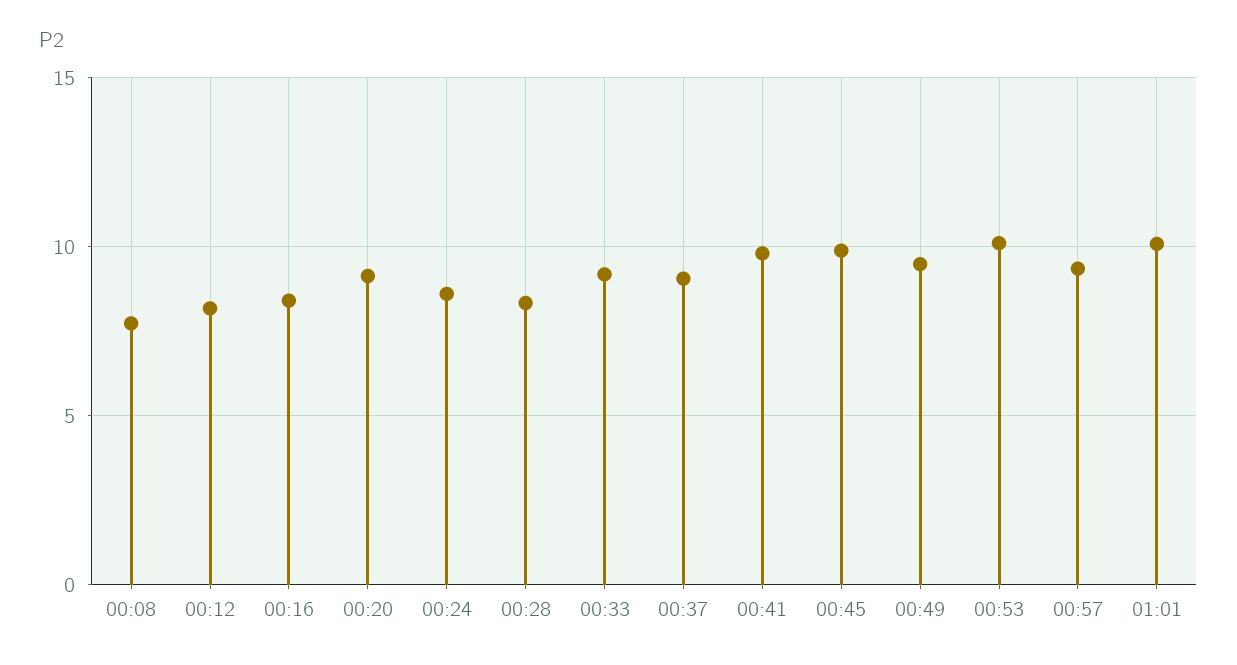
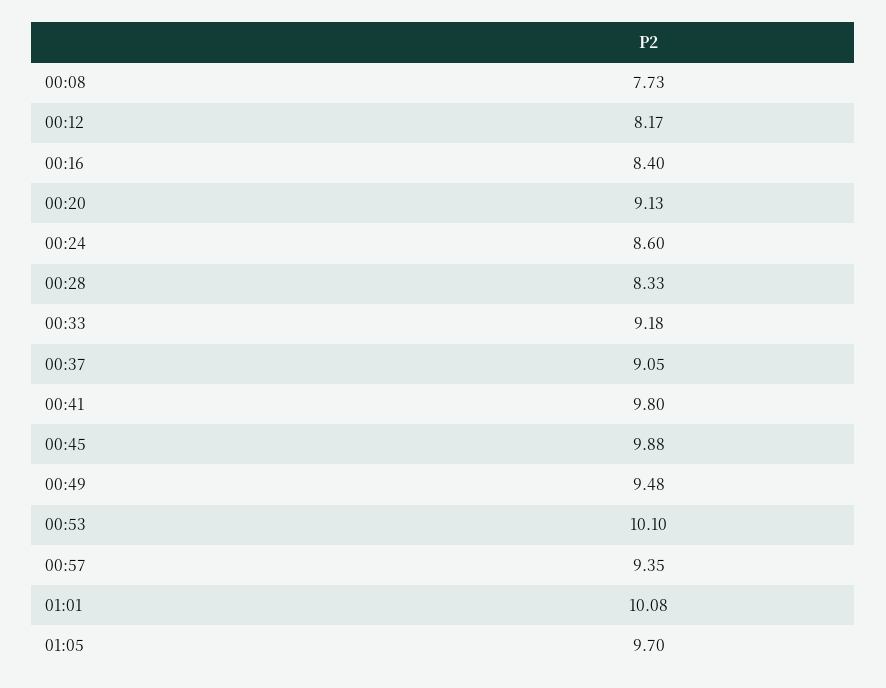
01:05: none -> 9.7

